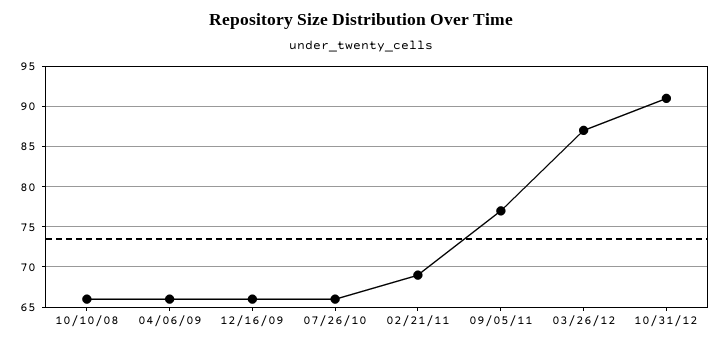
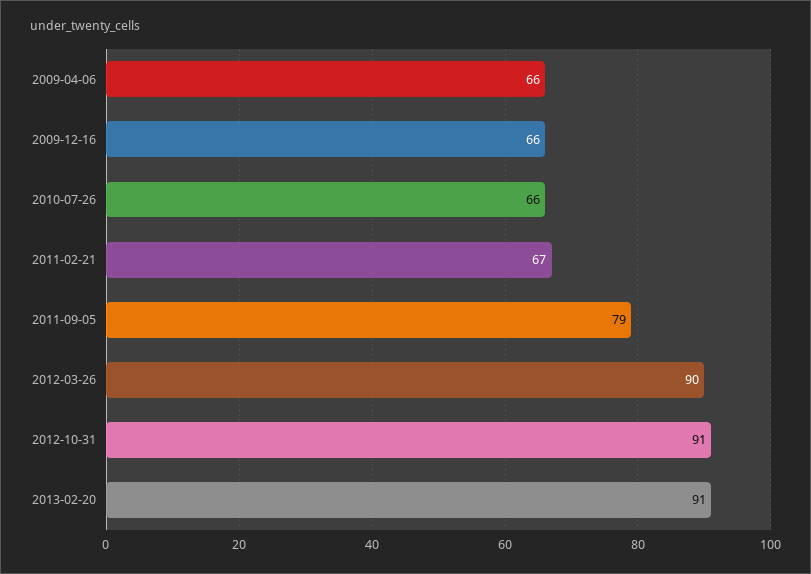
10/10/08: 66 -> none
02/21/11: 69 -> 67
09/05/11: 77 -> 79
03/26/12: 87 -> 90
2013-02-20: none -> 91

